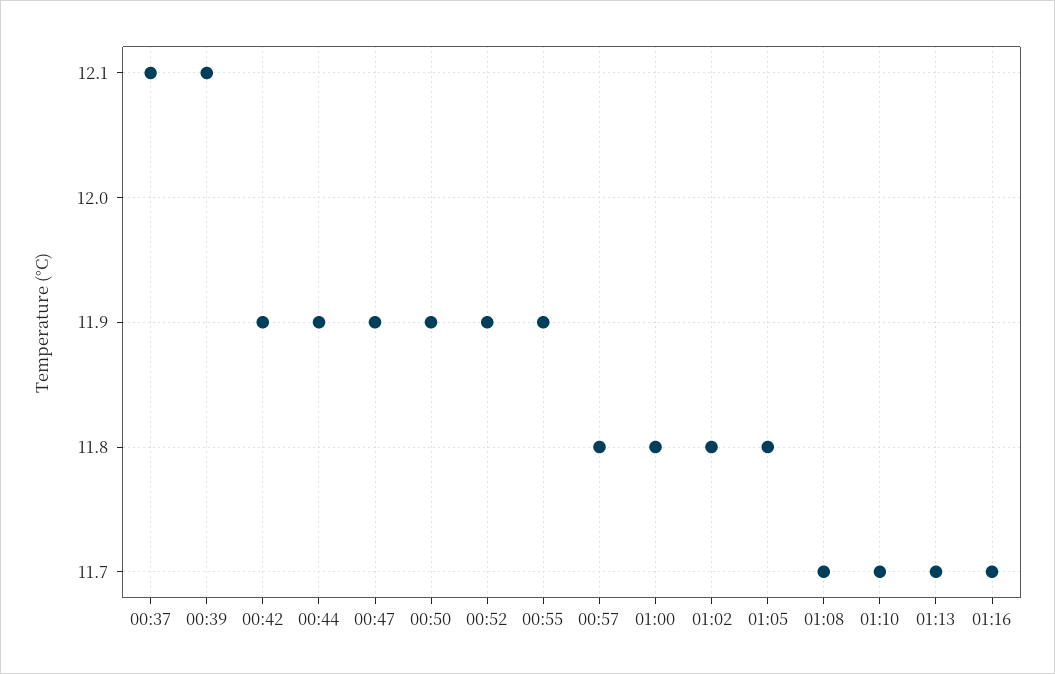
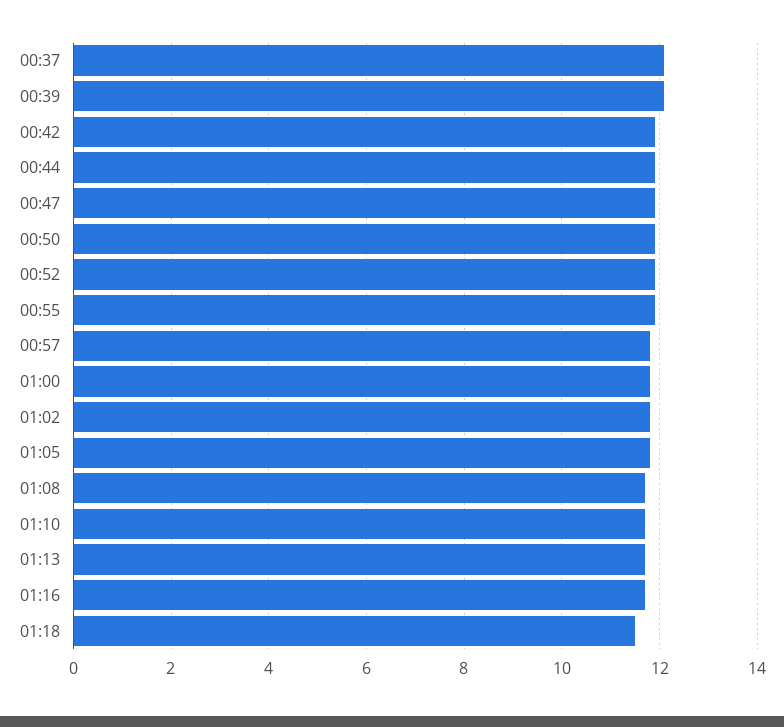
01:18: none -> 11.5

